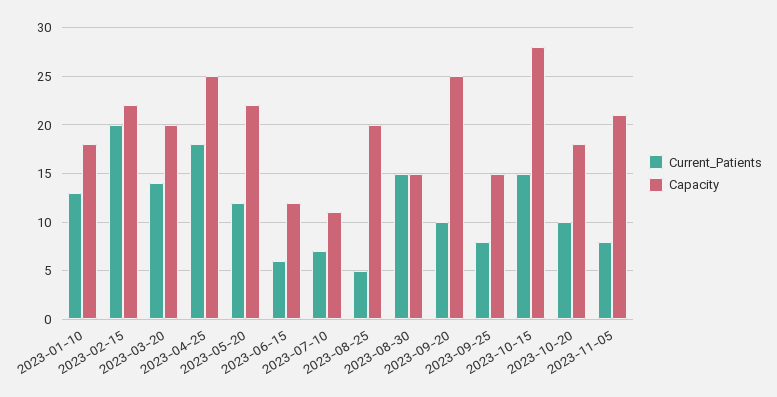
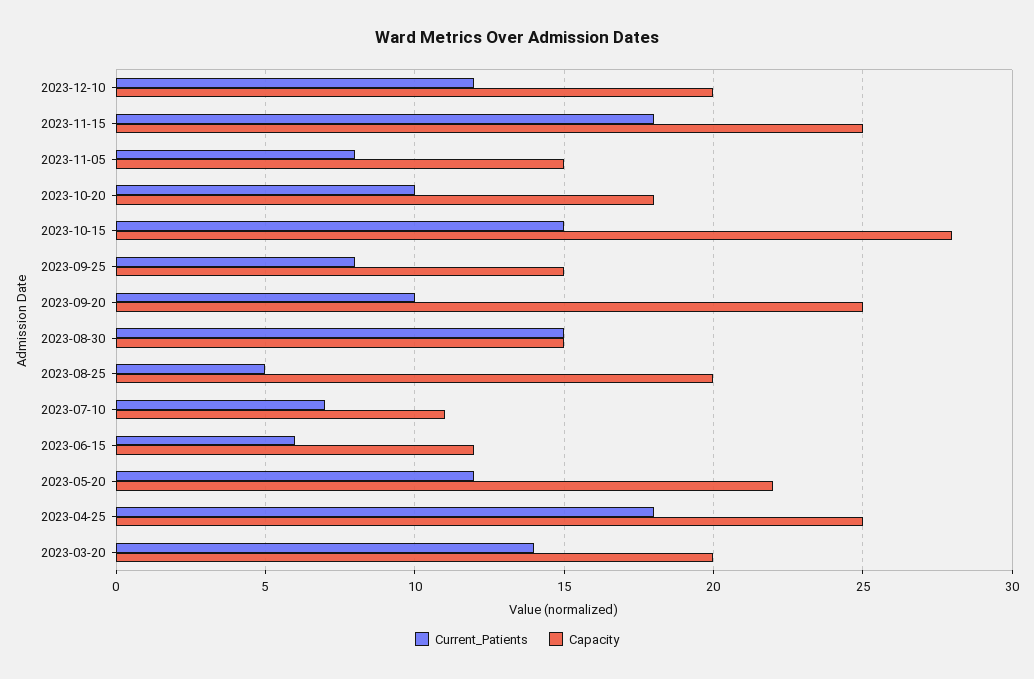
Current_Patients, 2023-01-10: 13 -> none
Capacity, 2023-01-10: 18 -> none
Current_Patients, 2023-02-15: 20 -> none
Capacity, 2023-02-15: 22 -> none
Capacity, 2023-11-05: 21 -> 15
Current_Patients, 2023-12-10: none -> 12
Capacity, 2023-12-10: none -> 20
Current_Patients, 2023-11-15: none -> 18
Capacity, 2023-11-15: none -> 25

